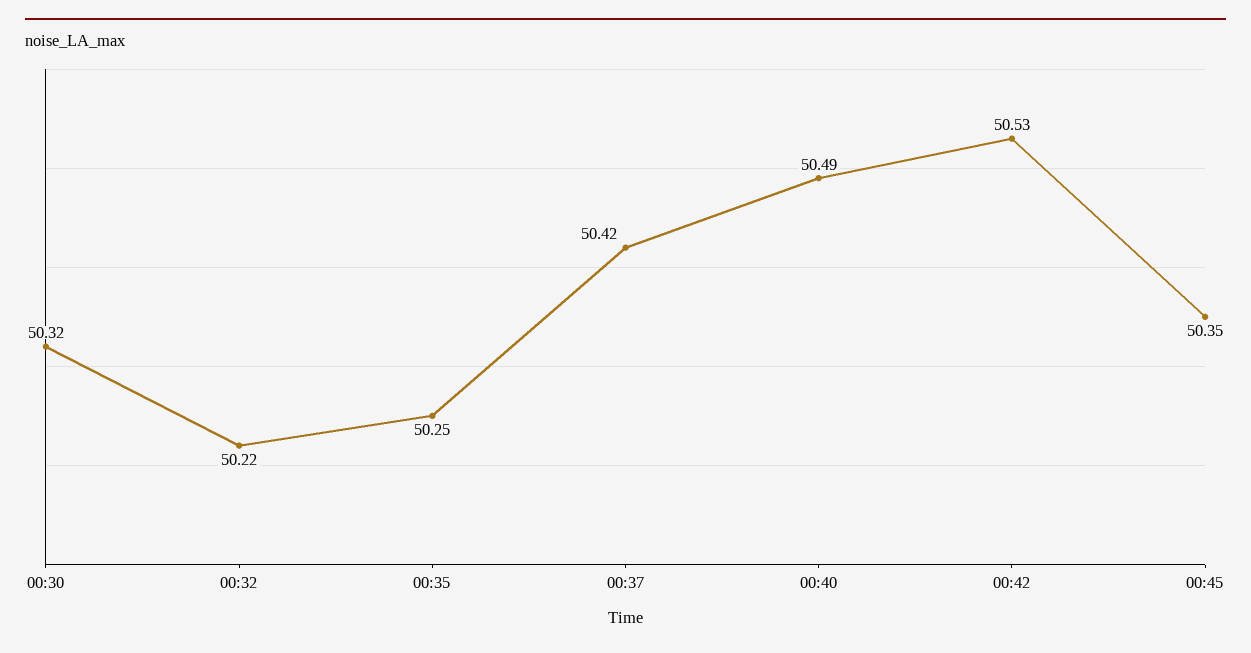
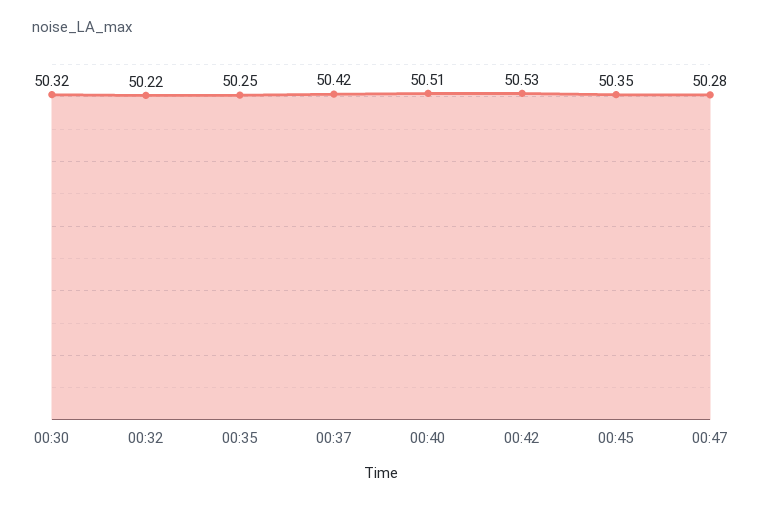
00:40: 50.49 -> 50.51
00:47: none -> 50.28

